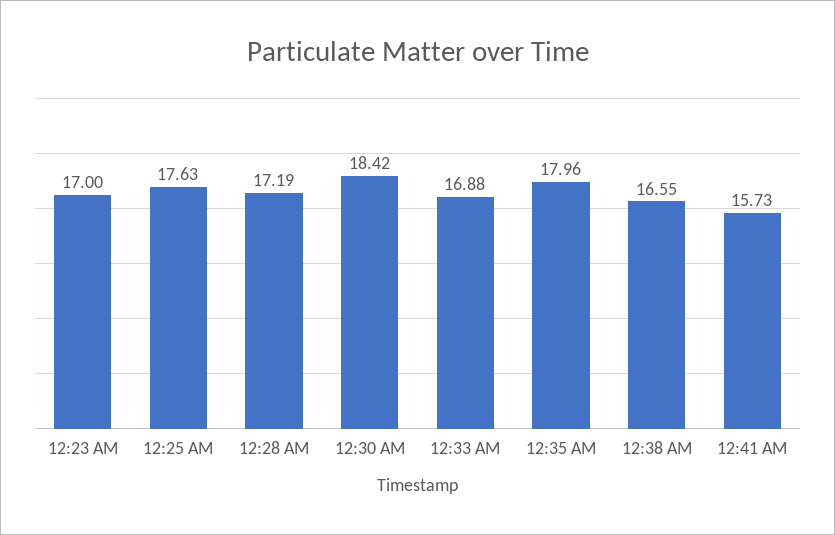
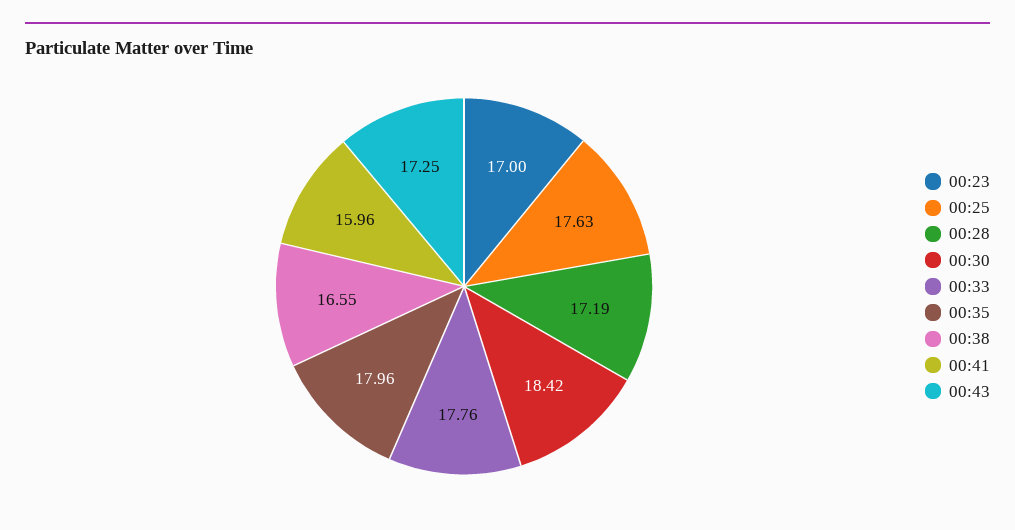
12:33 AM: 16.88 -> 17.76
12:41 AM: 15.73 -> 15.96
00:43: none -> 17.25

